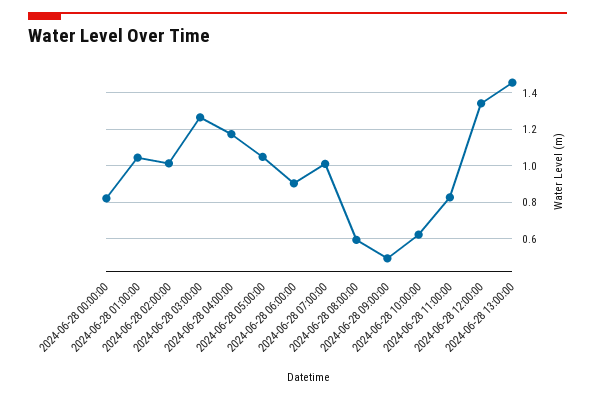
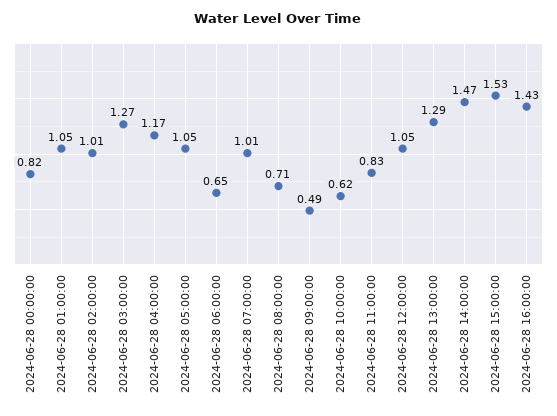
2024-06-28 06:00:00: 0.9 -> 0.65
2024-06-28 08:00:00: 0.6 -> 0.71
2024-06-28 12:00:00: 1.35 -> 1.05
2024-06-28 13:00:00: 1.45 -> 1.29
2024-06-28 14:00:00: none -> 1.47
2024-06-28 15:00:00: none -> 1.53
2024-06-28 16:00:00: none -> 1.43

